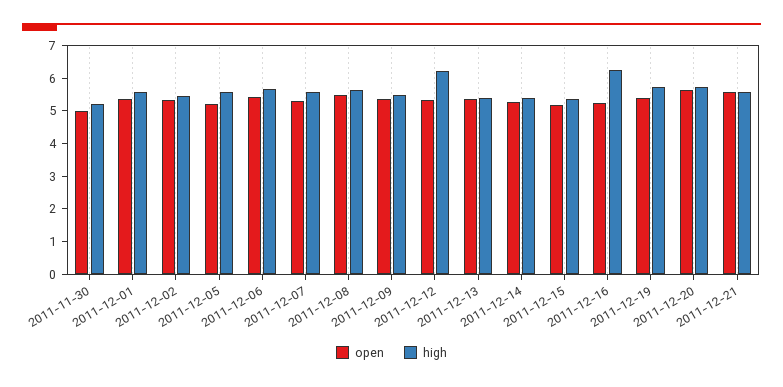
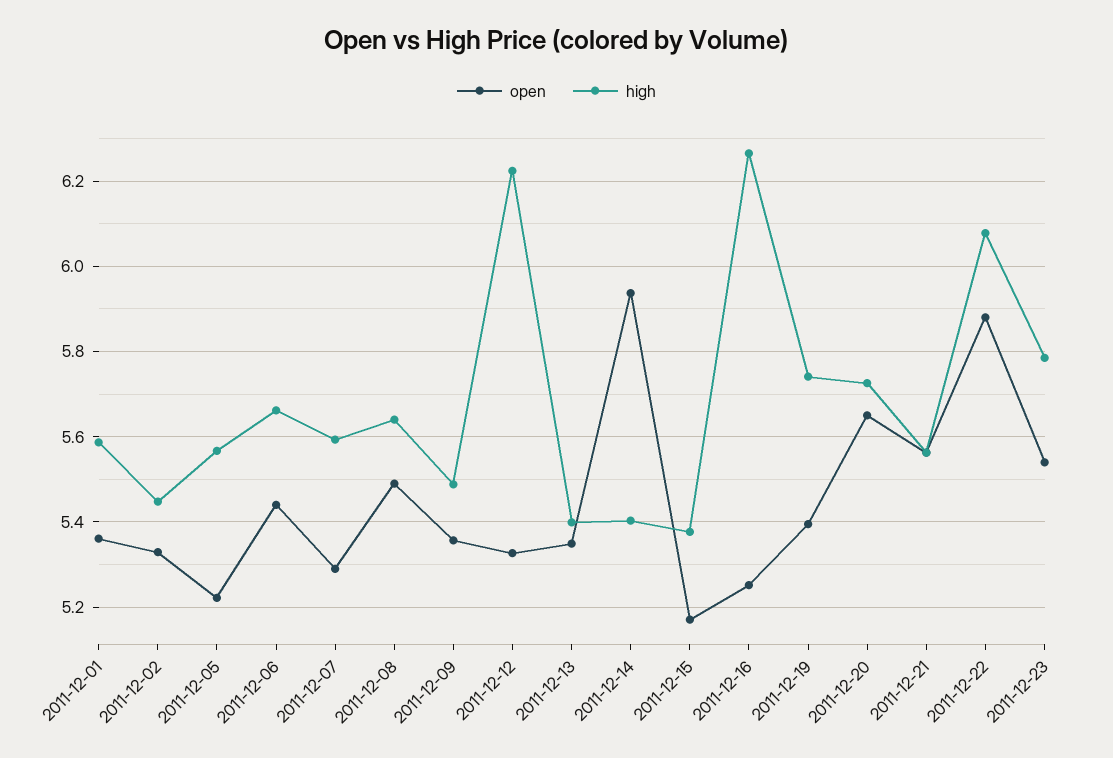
open, 2011-11-30: 5 -> none
high, 2011-11-30: 5.25 -> none
open, 2011-12-14: 5.25 -> 5.94
open, 2011-12-22: none -> 5.88
high, 2011-12-22: none -> 6.08
open, 2011-12-23: none -> 5.54
high, 2011-12-23: none -> 5.78

